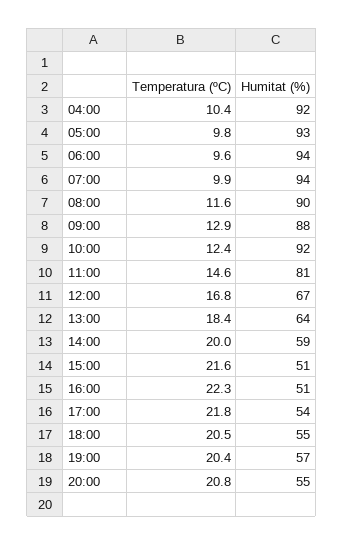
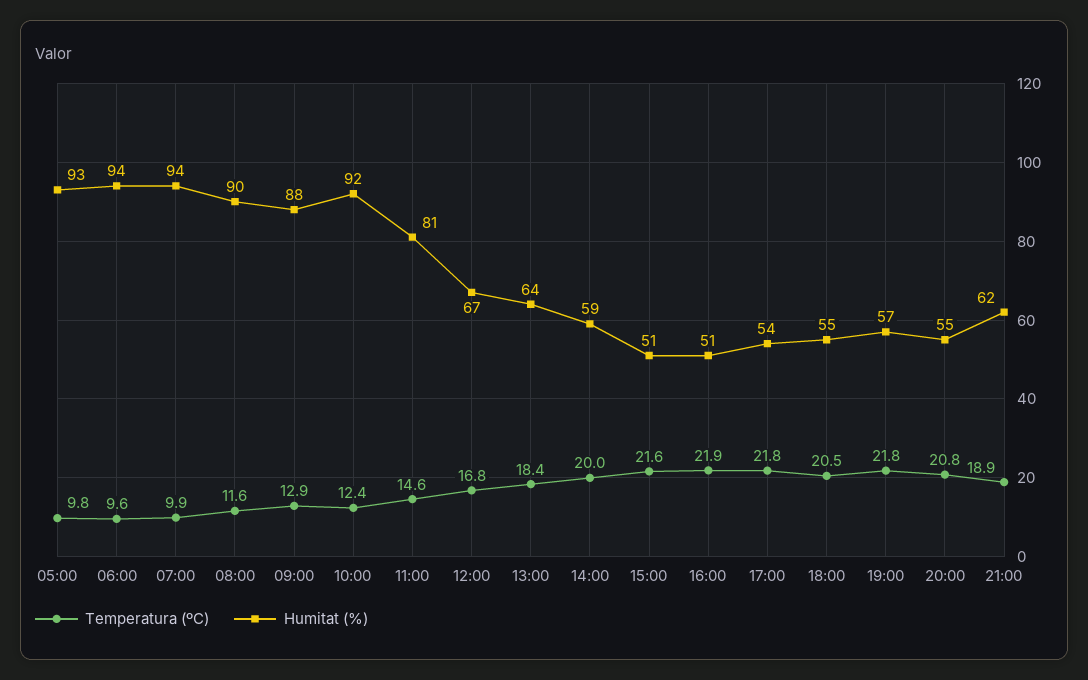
Temperatura (ºC), 04:00: 10.4 -> none
Humitat (%), 04:00: 92 -> none
Temperatura (ºC), 16:00: 22.3 -> 21.9
Temperatura (ºC), 19:00: 20.4 -> 21.8
Temperatura (ºC), 21:00: none -> 18.9
Humitat (%), 21:00: none -> 62

